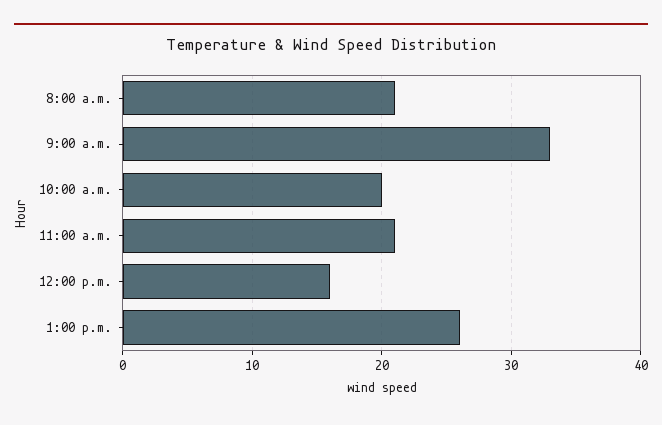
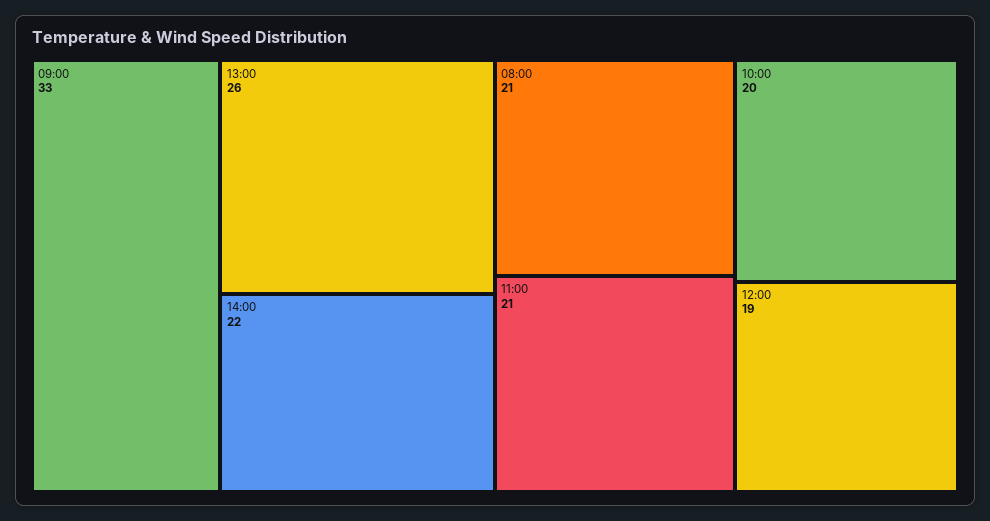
12:00 p.m.: 16 -> 19
14:00: none -> 22

